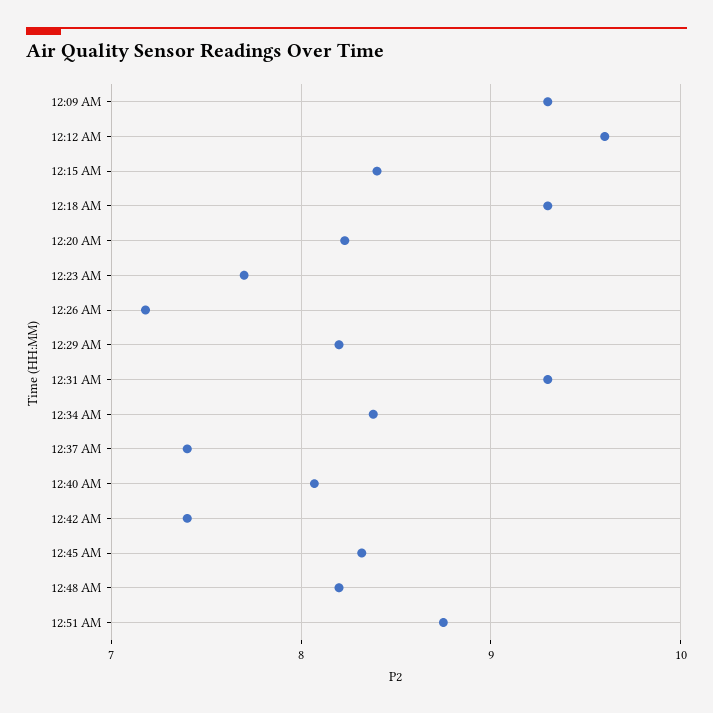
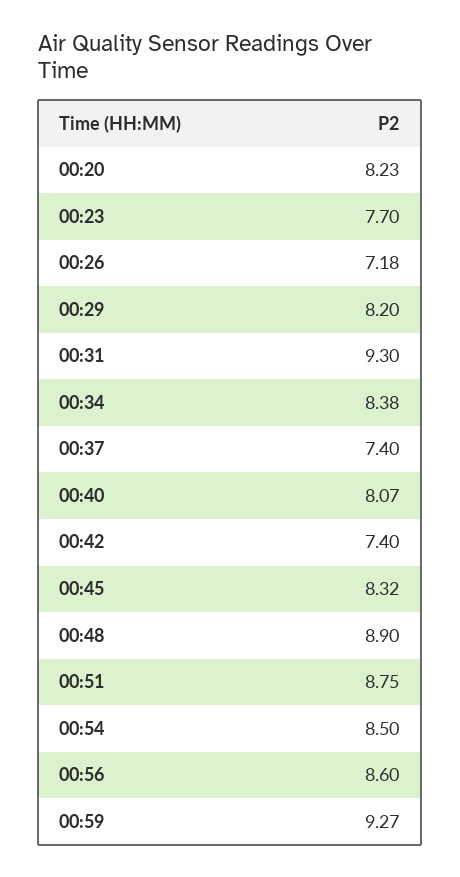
12:09 AM: 9.3 -> none
12:12 AM: 9.6 -> none
12:15 AM: 8.4 -> none
12:18 AM: 9.3 -> none
12:48 AM: 8.2 -> 8.9
00:54: none -> 8.5
00:56: none -> 8.6
00:59: none -> 9.27

